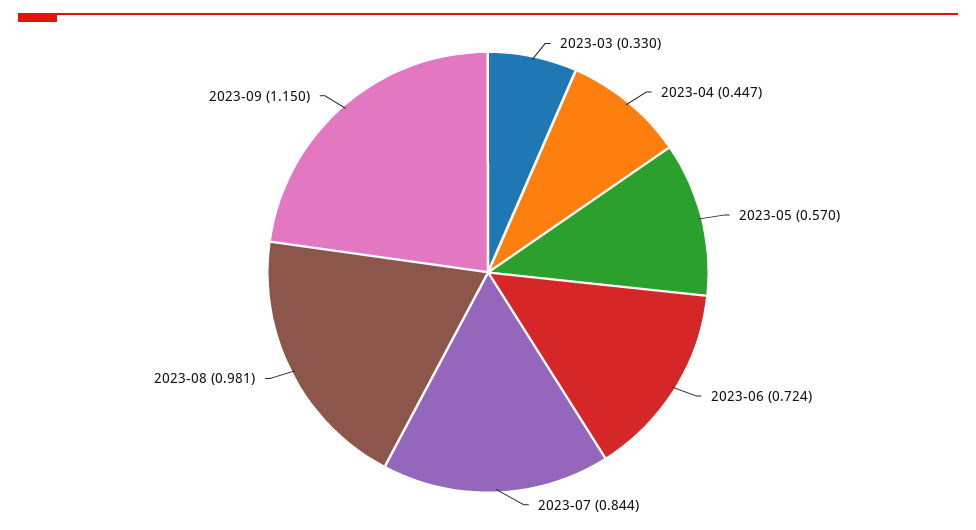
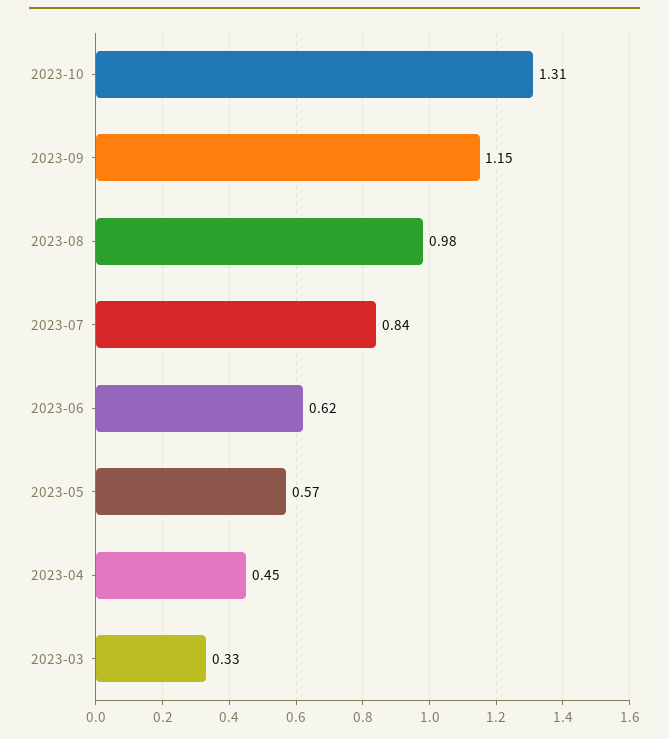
2023-06: 0.724 -> 0.62
2023-10: none -> 1.31

